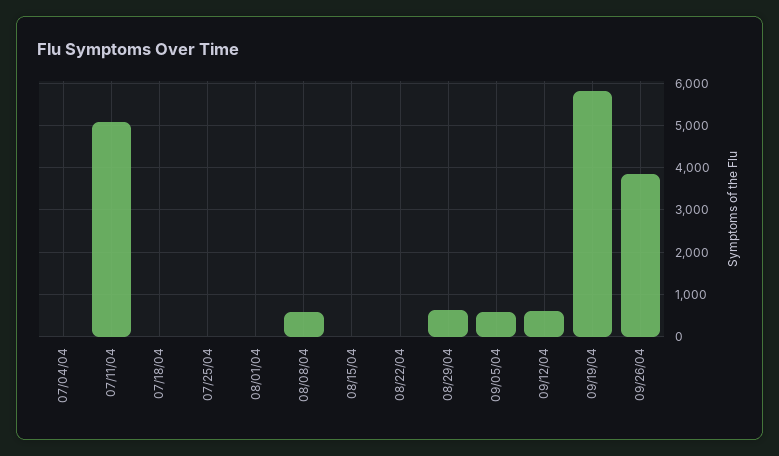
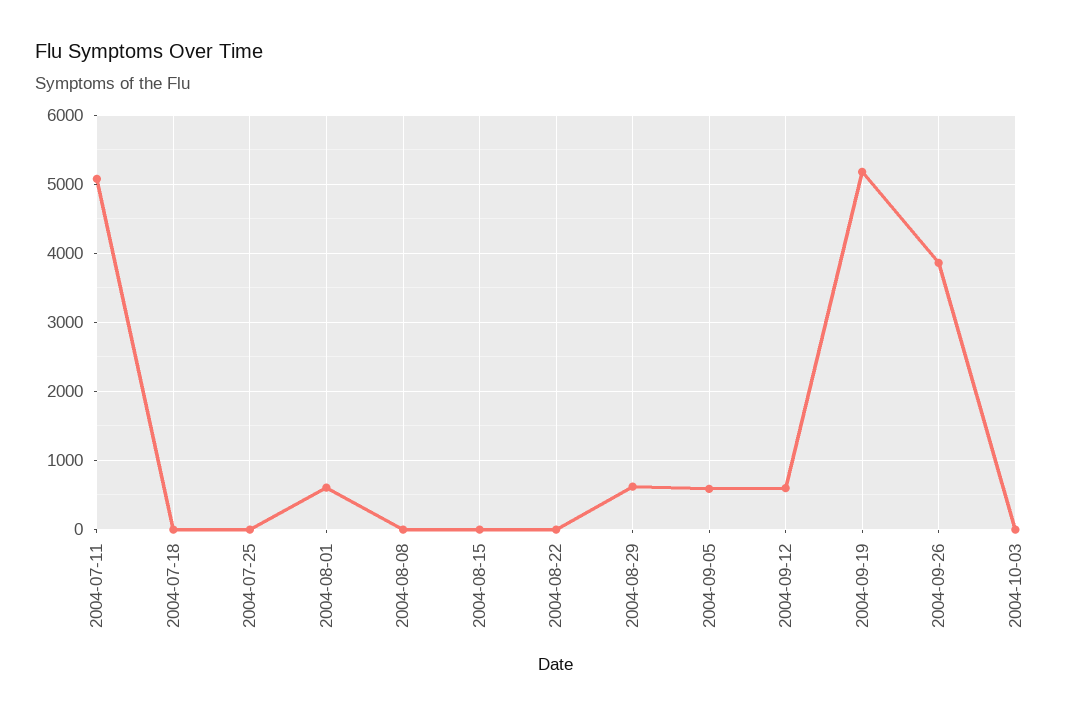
07/04/04: 0 -> none
08/01/04: 0 -> 600
08/08/04: 600 -> 0
09/19/04: 5800 -> 5200
2004-10-03: none -> 0

